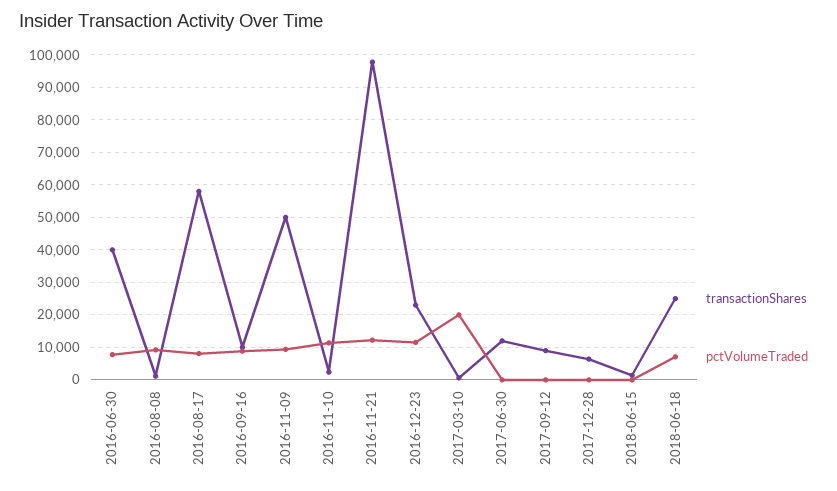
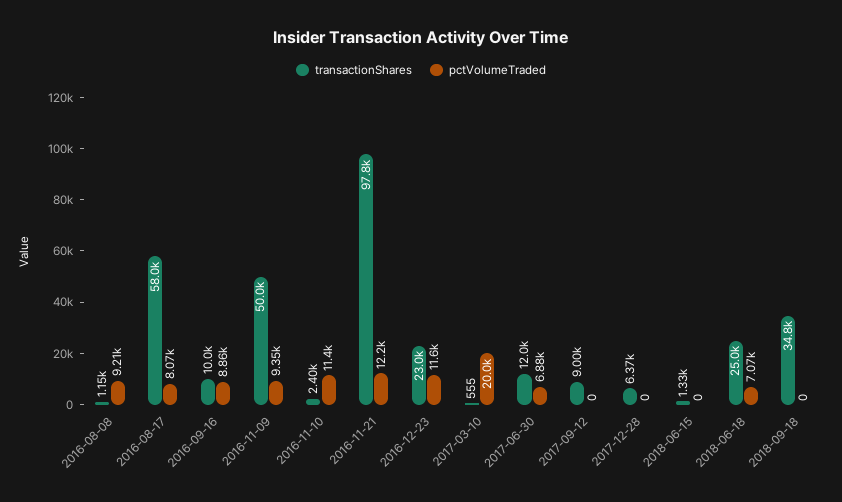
transactionShares, 2016-06-30: 40000 -> none
pctVolumeTraded, 2016-06-30: 8000 -> none
pctVolumeTraded, 2017-06-30: 0 -> 6880
transactionShares, 2018-09-18: none -> 34800
pctVolumeTraded, 2018-09-18: none -> 0

